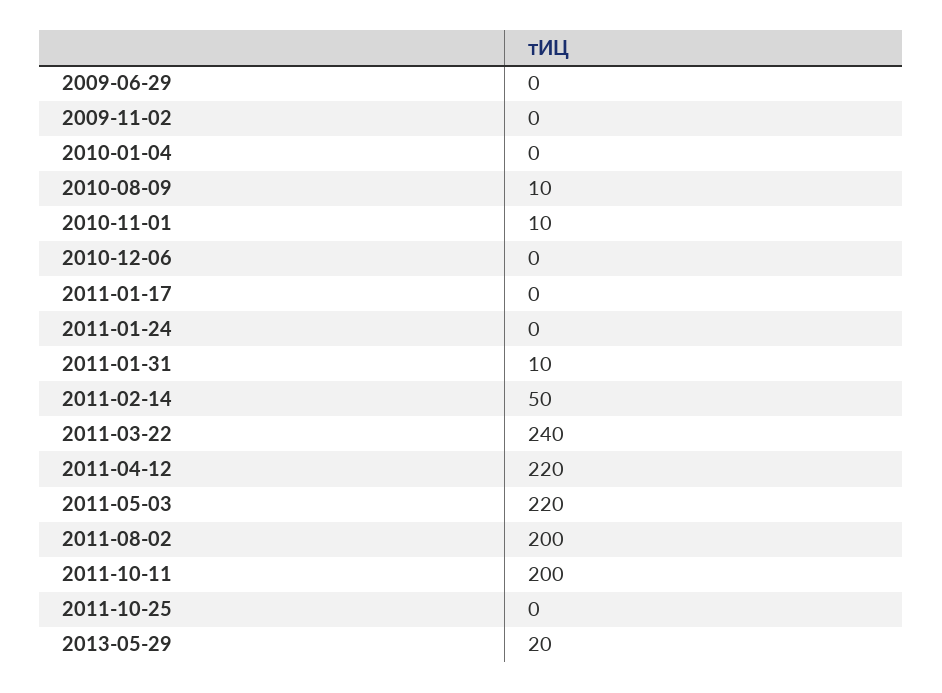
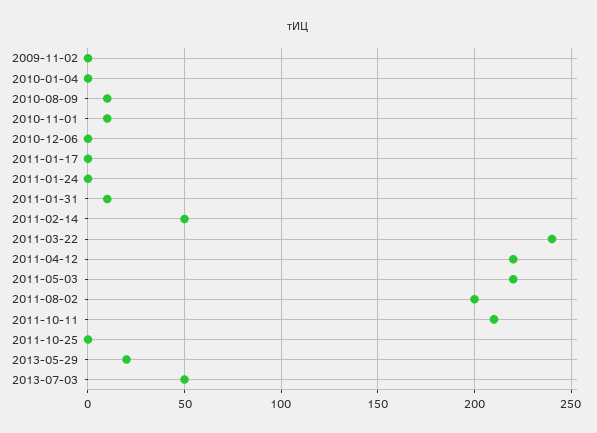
2009-06-29: 0 -> none
2011-10-11: 200 -> 210
2013-07-03: none -> 50

